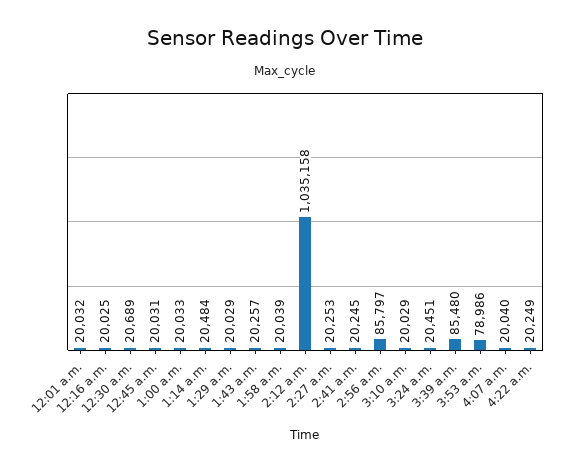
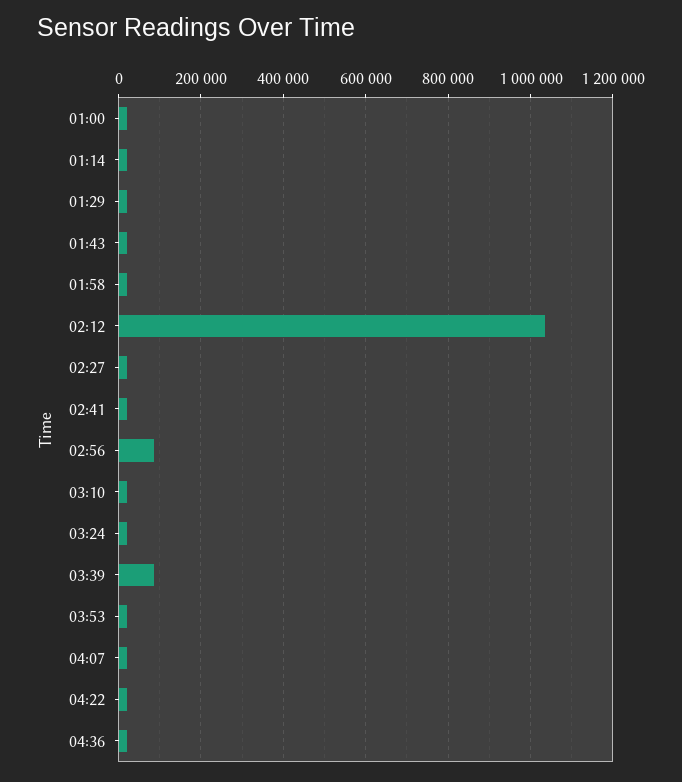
12:01 a.m.: 20032 -> none
12:16 a.m.: 20025 -> none
12:30 a.m.: 20689 -> none
12:45 a.m.: 20031 -> none
3:53 a.m.: 78986 -> 20000
04:36: none -> 20000

